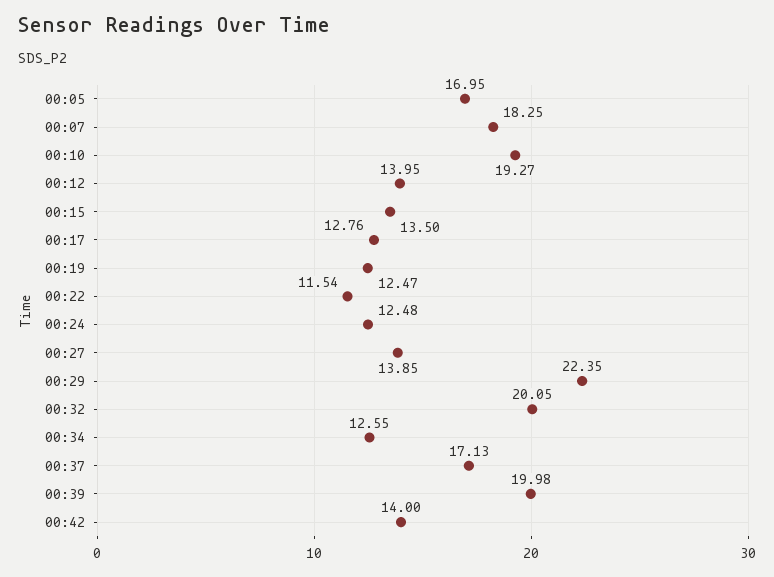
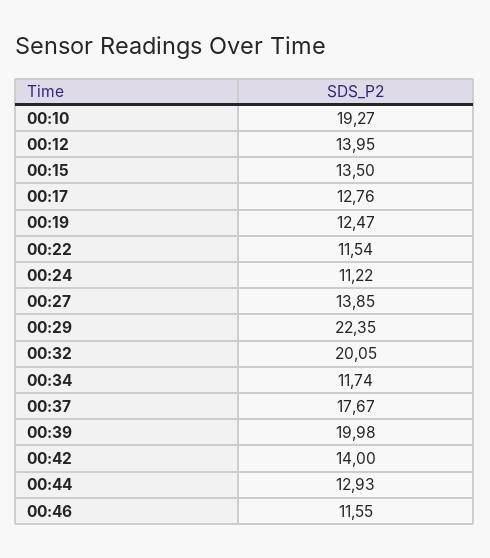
00:05: 16.95 -> none
00:07: 18.25 -> none
00:24: 12.48 -> 11.22
00:34: 12.55 -> 11.74
00:37: 17.13 -> 17.67
00:44: none -> 12.93
00:46: none -> 11.55

